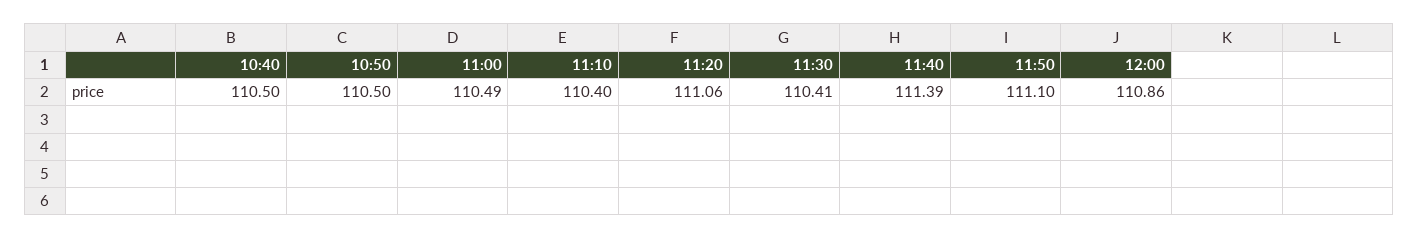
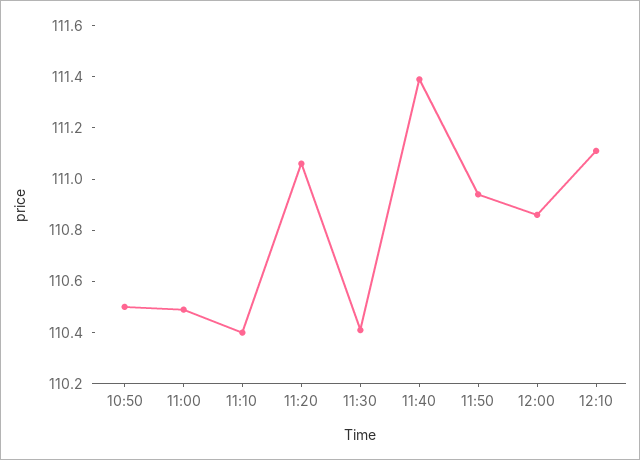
10:40: 110.5 -> none
11:50: 111.1 -> 110.95
12:10: none -> 111.1

